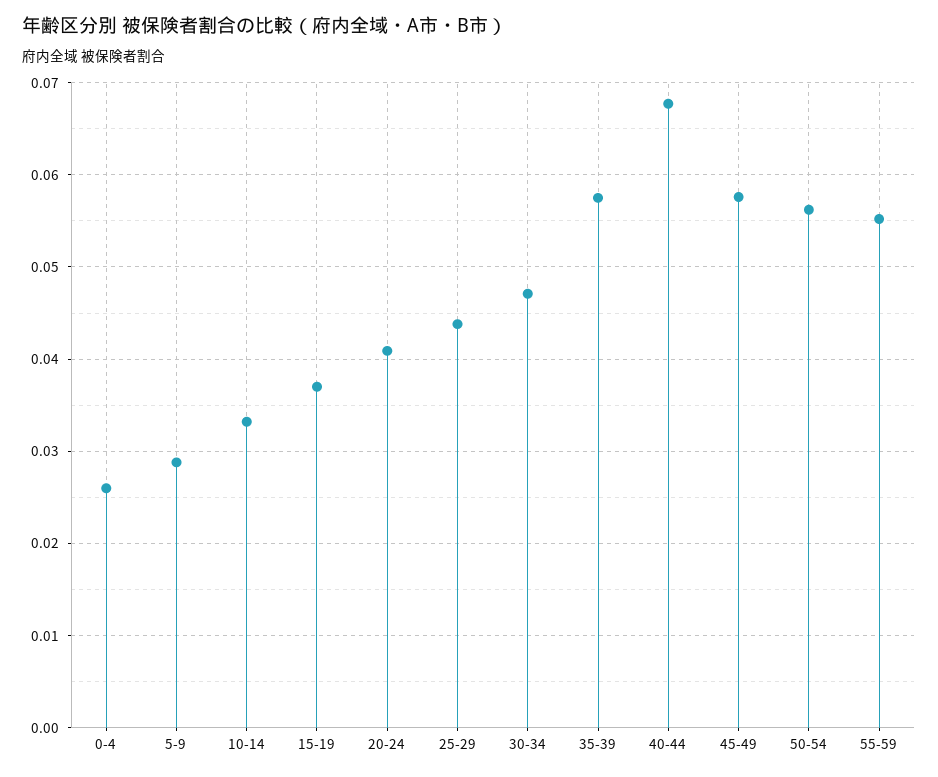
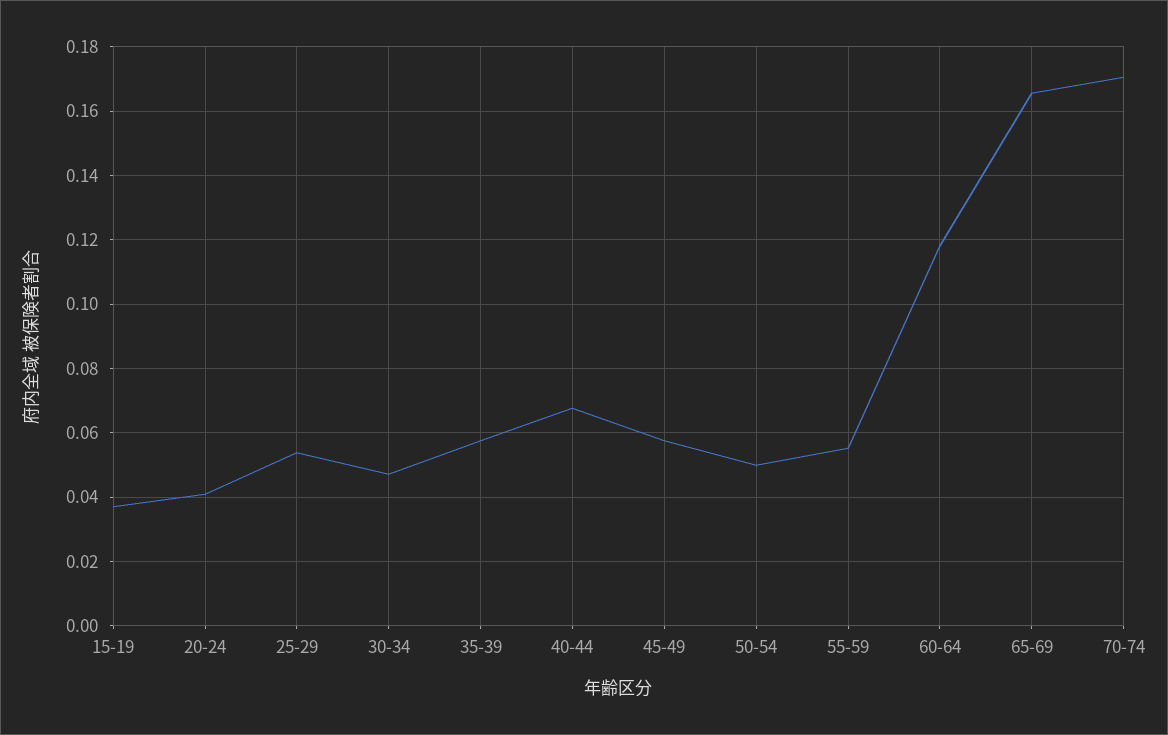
0-4: 0.026 -> none
5-9: 0.029 -> none
10-14: 0.033 -> none
25-29: 0.044 -> 0.054
50-54: 0.056 -> 0.05
60-64: none -> 0.118
65-69: none -> 0.166
70-74: none -> 0.17

